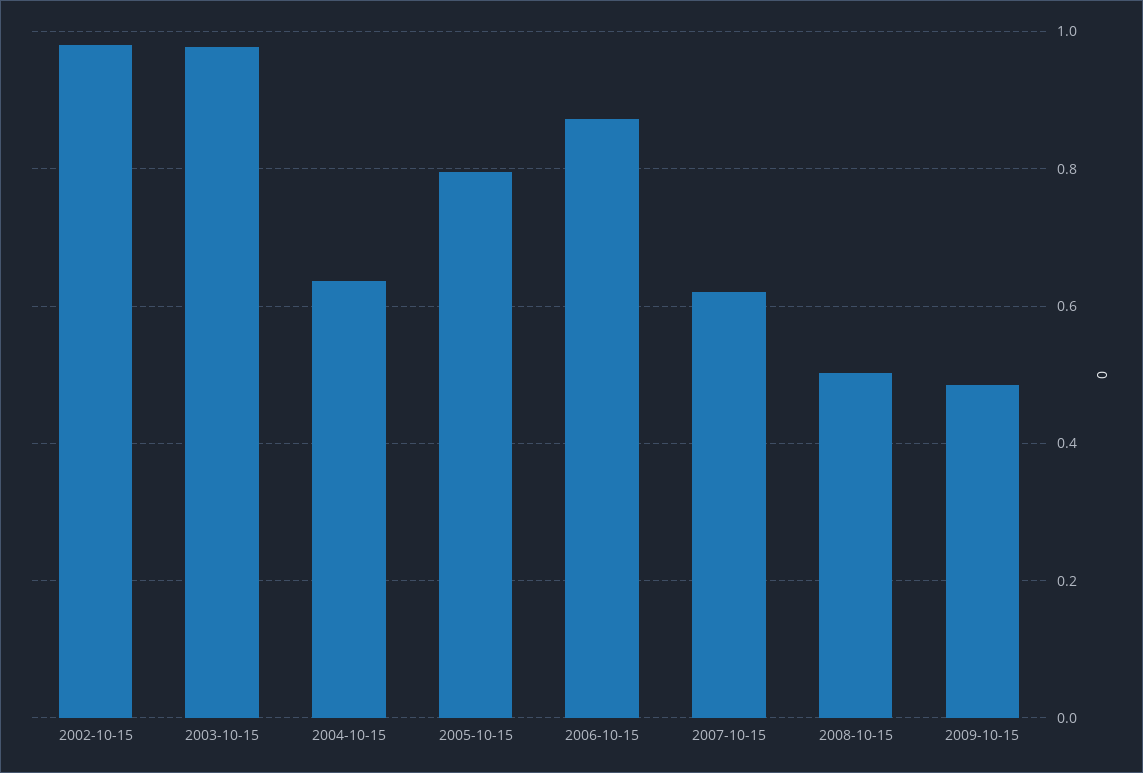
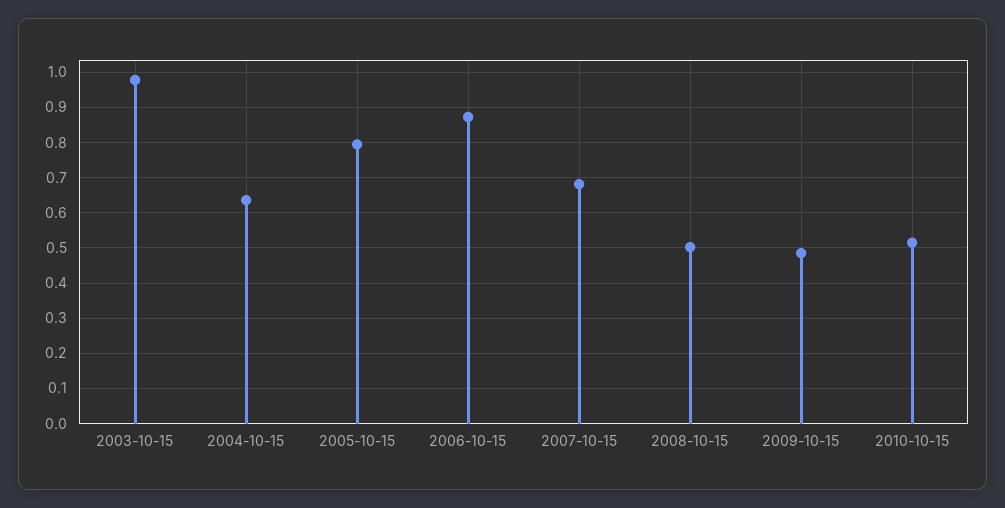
2002-10-15: 0.98 -> none
2007-10-15: 0.62 -> 0.68
2010-10-15: none -> 0.52

